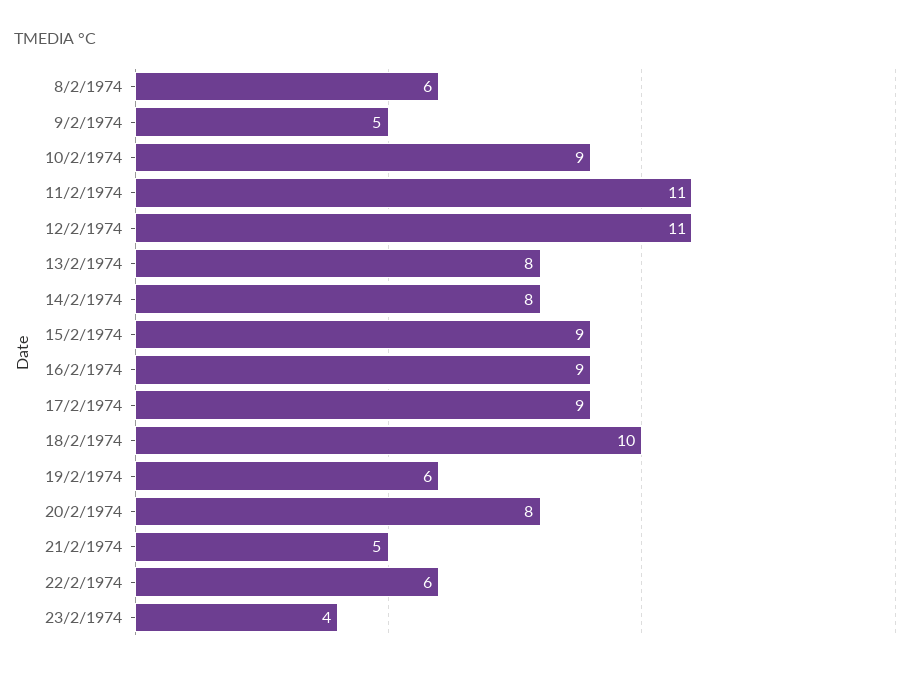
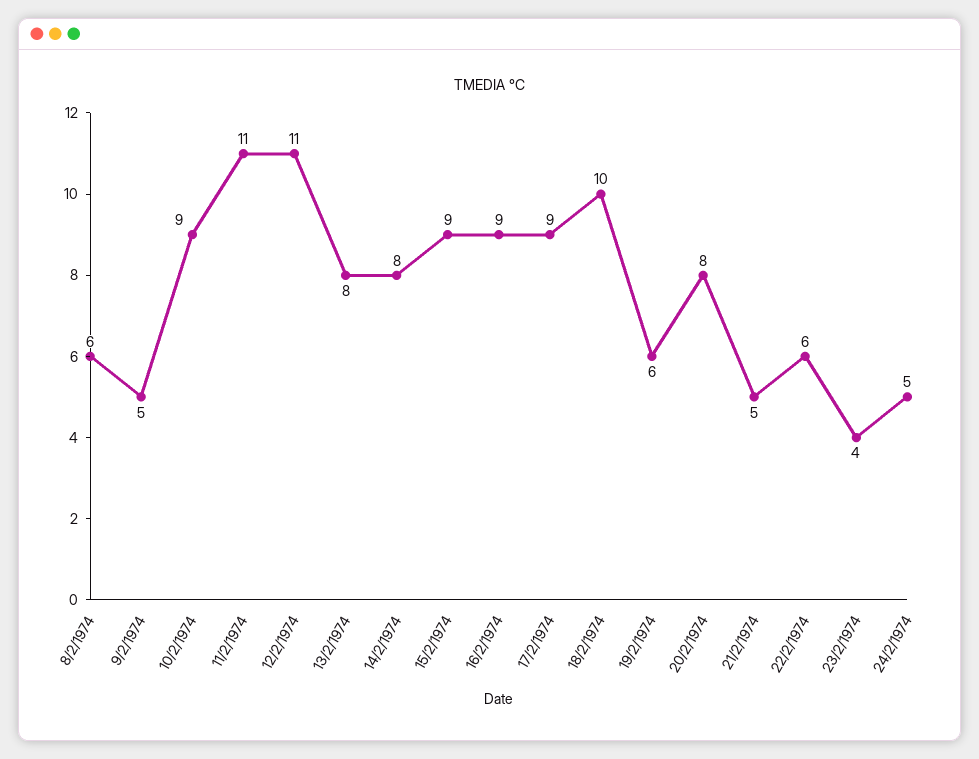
24/2/1974: none -> 5

